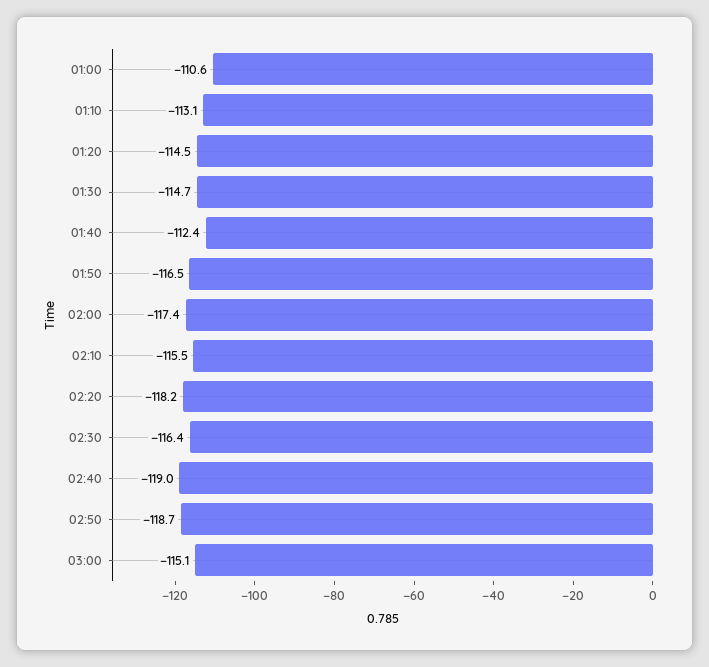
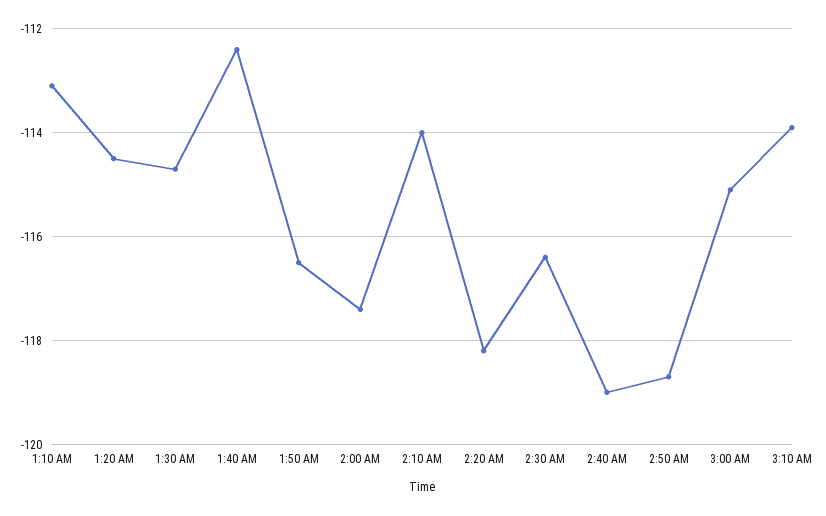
01:00: -110.6 -> none
02:10: -115.5 -> -114
3:10 AM: none -> -114

